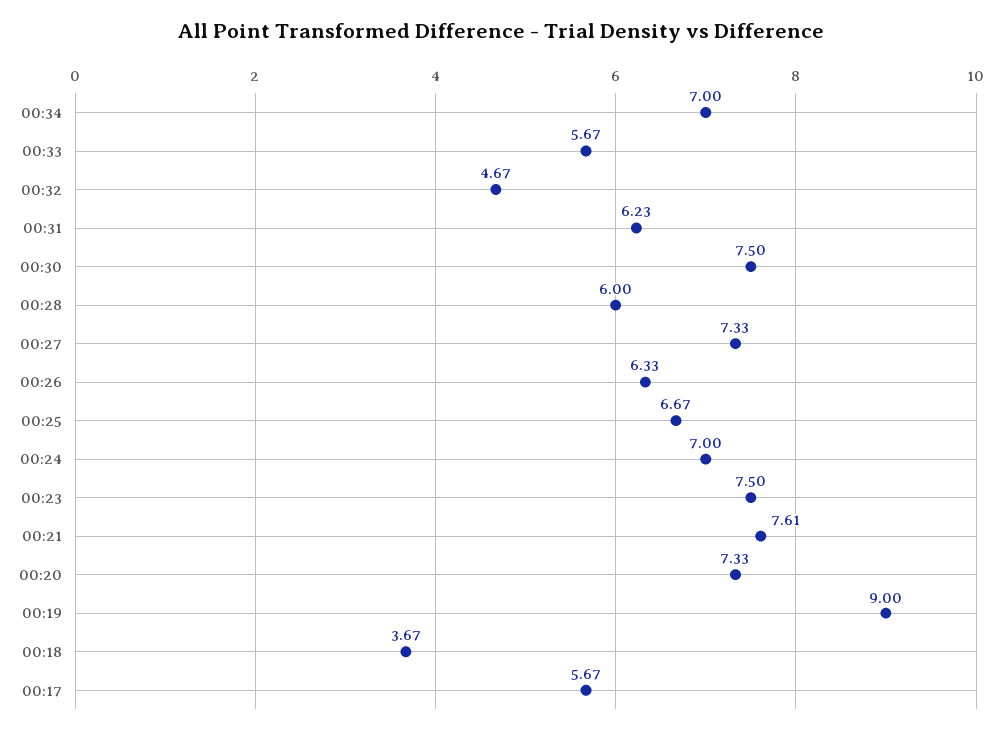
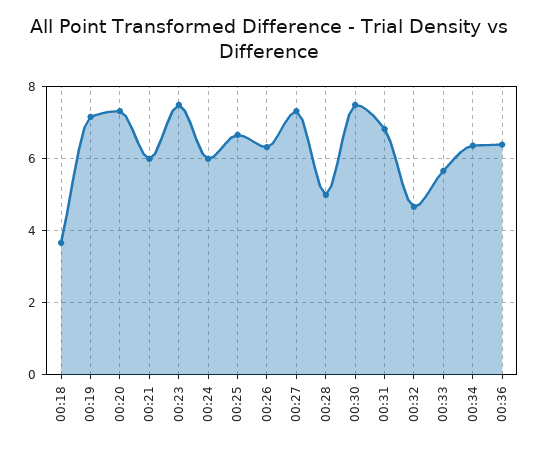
00:34: 7 -> 6.4
00:31: 6.23 -> 6.8
00:28: 6 -> 5
00:24: 7 -> 6
00:21: 7.61 -> 6
00:19: 9 -> 7.2
00:17: 5.67 -> none
00:36: none -> 6.4

